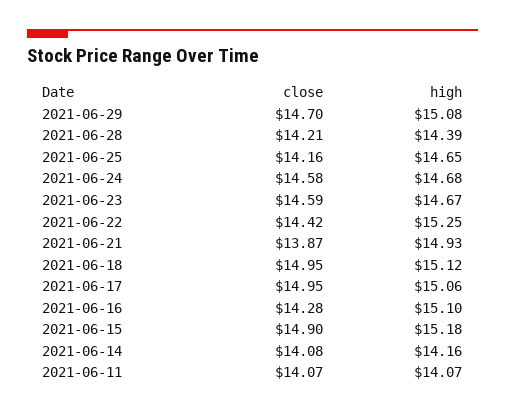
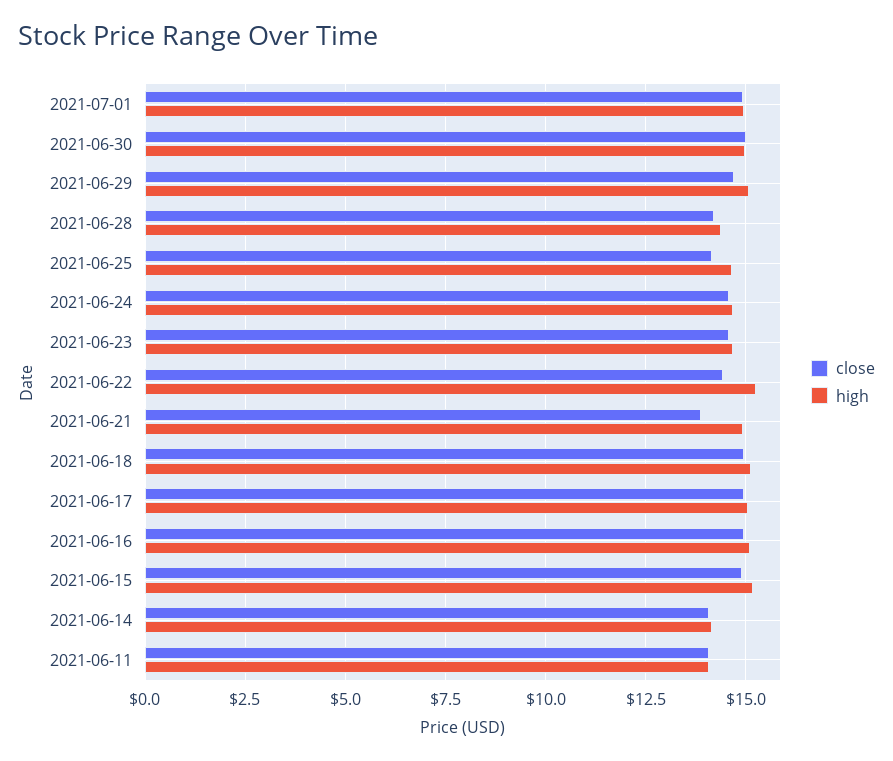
close, 2021-06-16: 14.28 -> 15
close, 2021-07-01: none -> 15
high, 2021-07-01: none -> 15
close, 2021-06-30: none -> 15
high, 2021-06-30: none -> 15

